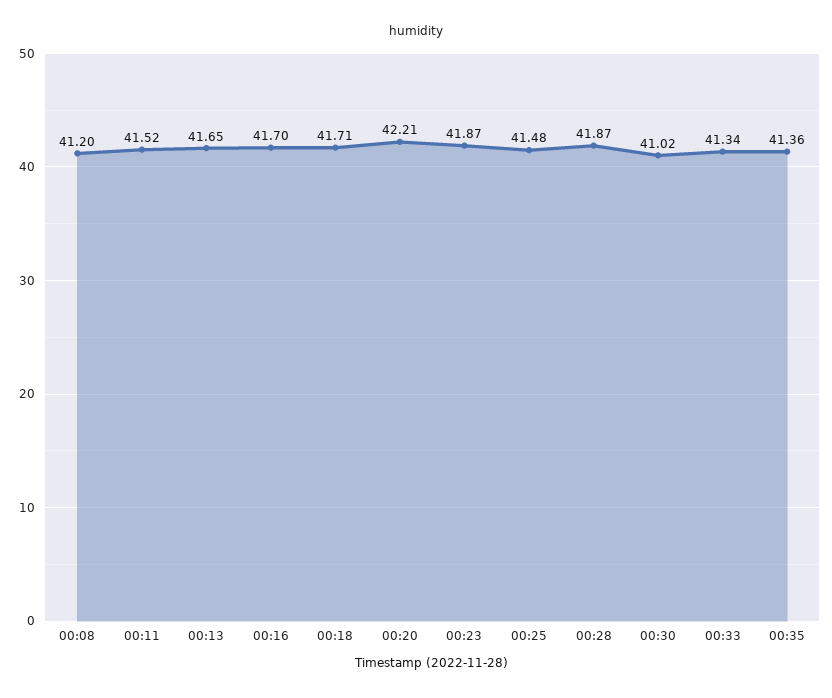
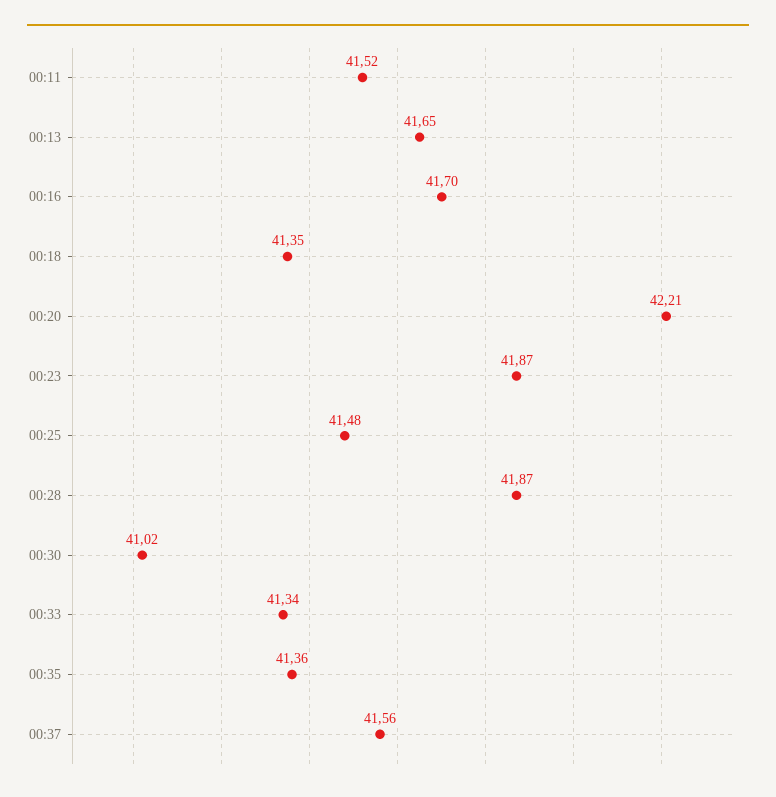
00:08: 41.2 -> none
00:18: 41.71 -> 41.35
00:37: none -> 41.56

